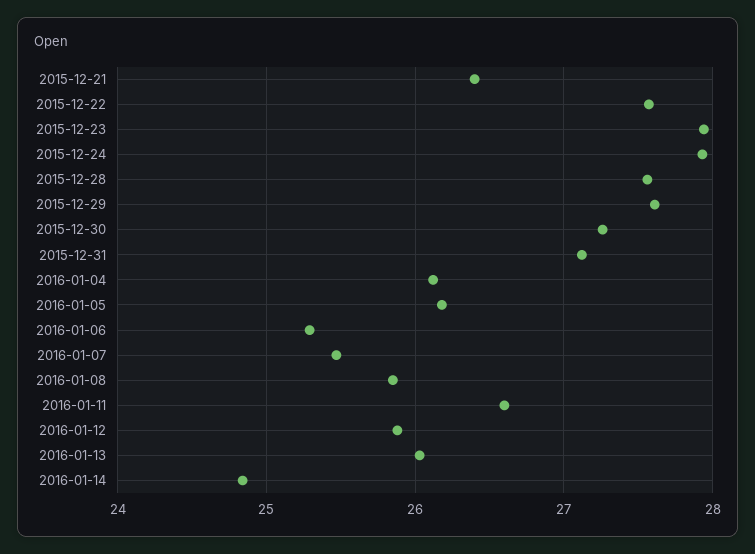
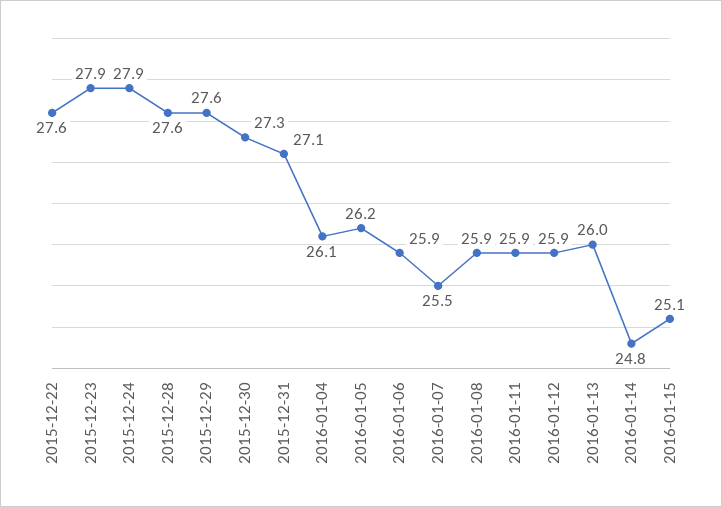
2015-12-21: 26.4 -> none
2016-01-06: 25.3 -> 25.9
2016-01-11: 26.6 -> 25.9
2016-01-15: none -> 25.1

